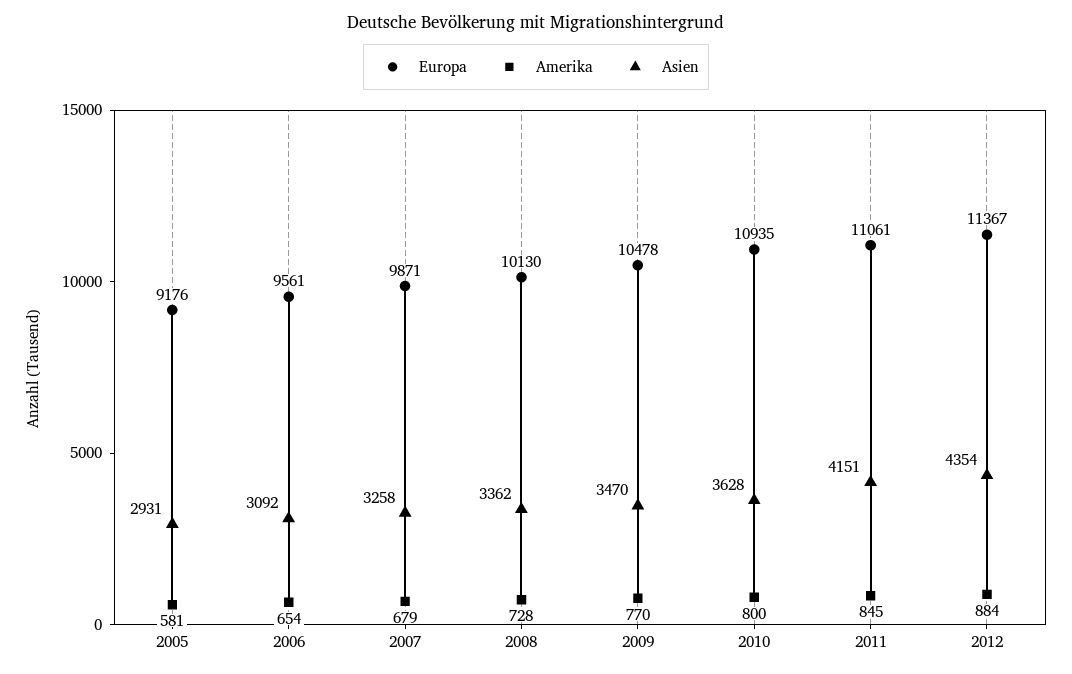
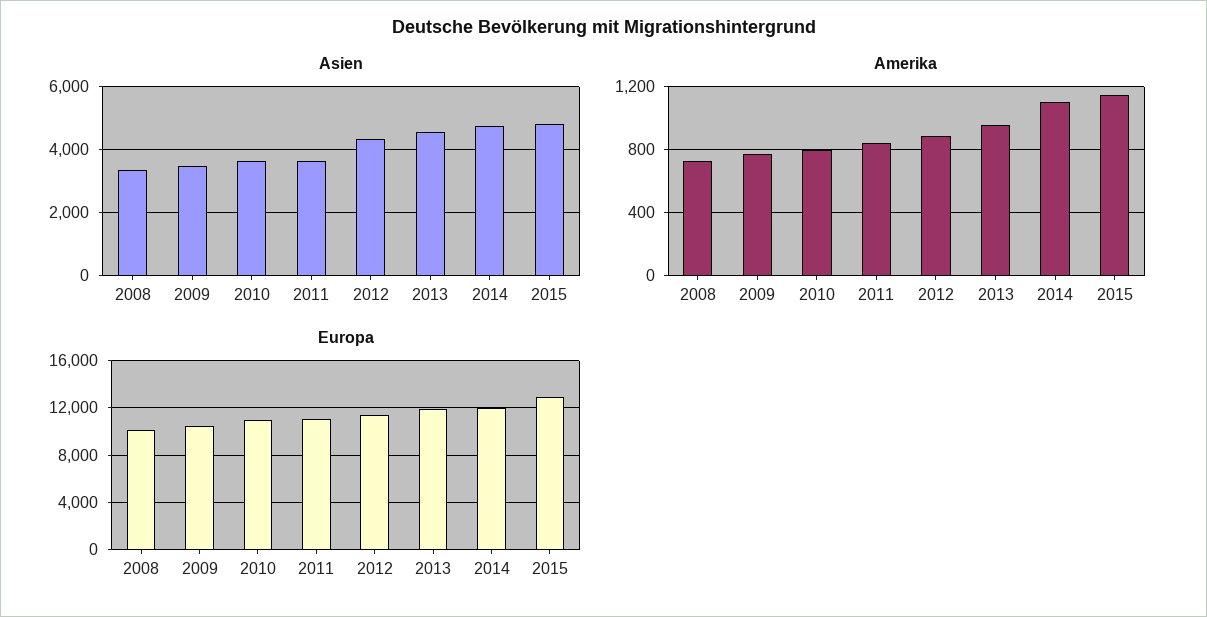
Europa, 2005: 9176 -> none
Amerika, 2005: 581 -> none
Asien, 2005: 2931 -> none
Europa, 2006: 9561 -> none
Amerika, 2006: 654 -> none
Asien, 2006: 3092 -> none
Europa, 2007: 9871 -> none
Amerika, 2007: 679 -> none
Asien, 2007: 3258 -> none
Asien, 2011: 4151 -> 3600
Asien, 2013: none -> 4600
Asien, 2014: none -> 4800
Asien, 2015: none -> 4800
Amerika, 2013: none -> 950
Amerika, 2014: none -> 1100
Amerika, 2015: none -> 1150
Europa, 2013: none -> 12000
Europa, 2014: none -> 12000
Europa, 2015: none -> 13000

